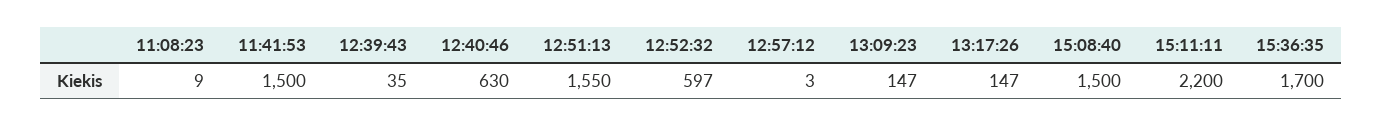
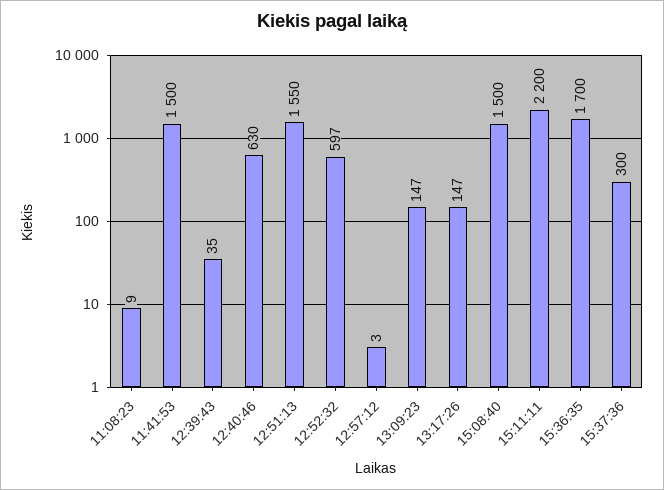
15:37:36: none -> 300

